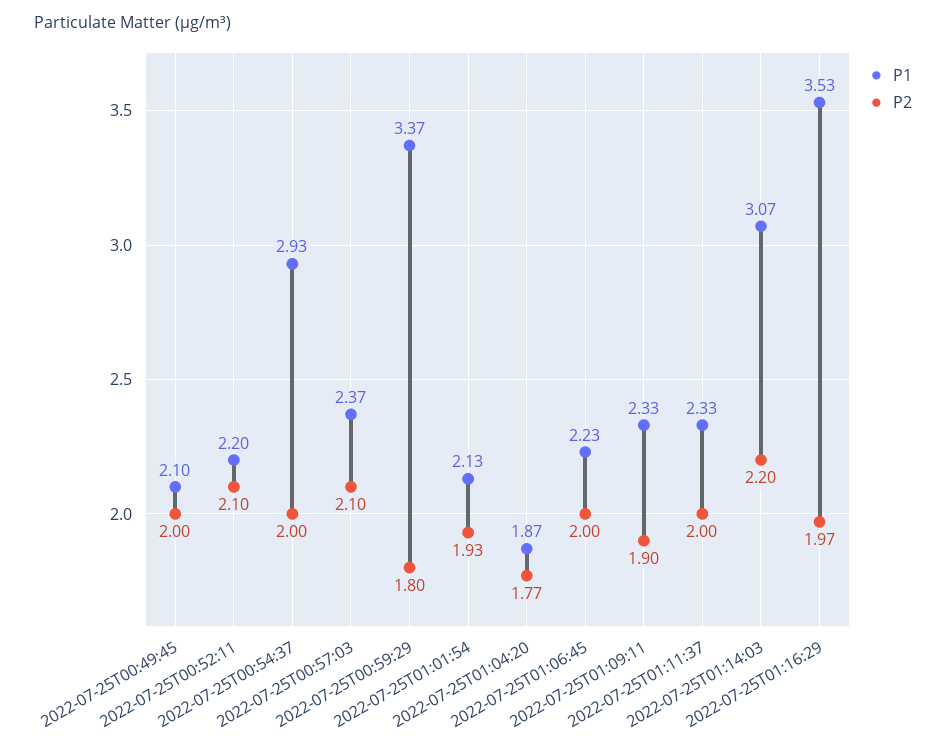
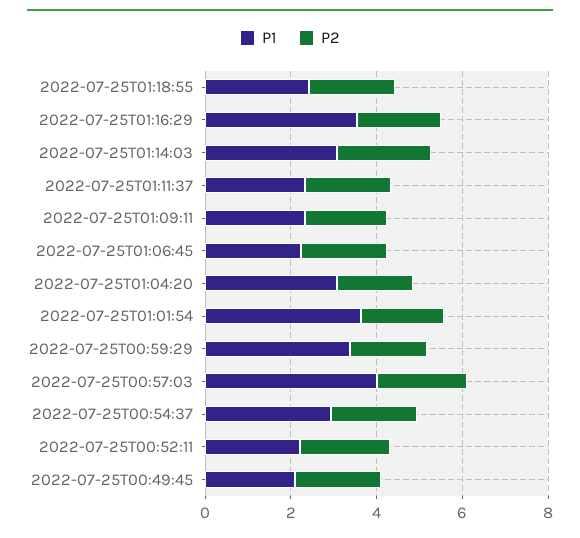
P1, 2022-07-25T00:57:03: 2.37 -> 4
P1, 2022-07-25T01:01:54: 2.13 -> 3.5
P1, 2022-07-25T01:04:20: 1.87 -> 3
P1, 2022-07-25T01:18:55: none -> 2.5
P2, 2022-07-25T01:18:55: none -> 2

